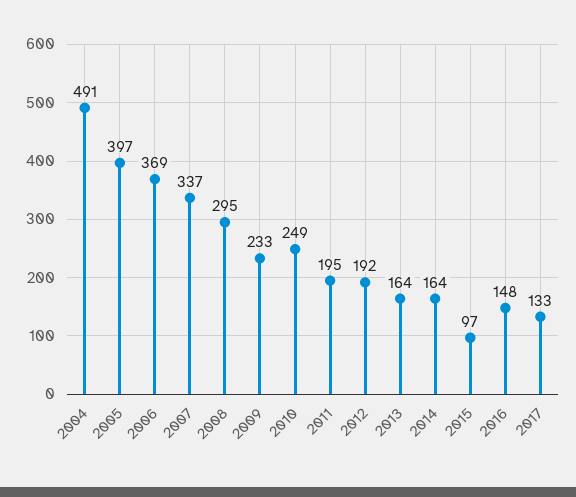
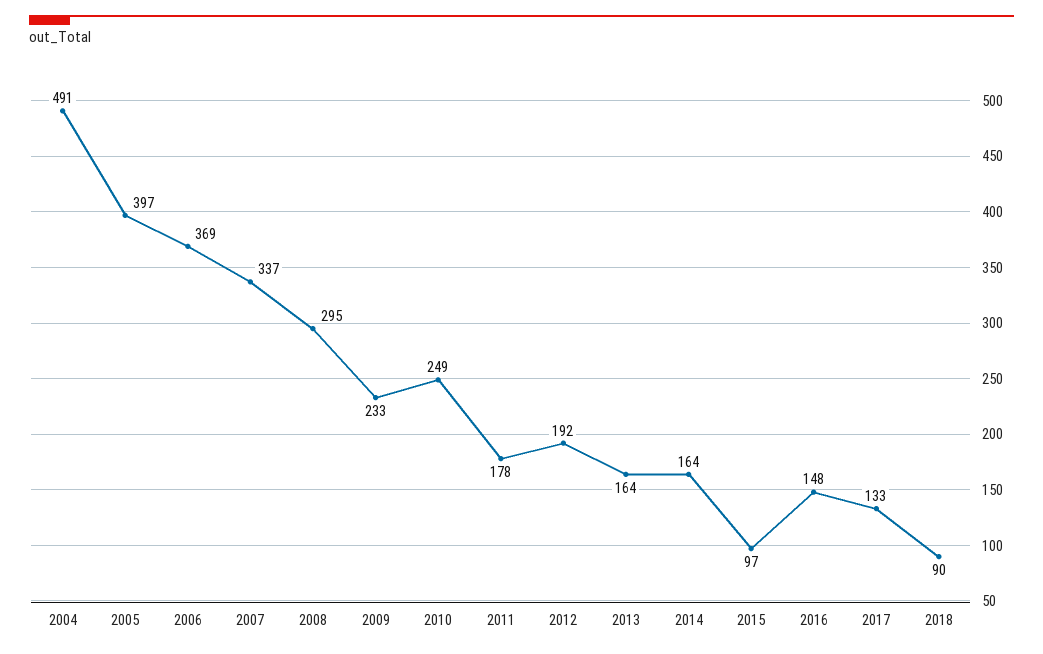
2011: 195 -> 178
2018: none -> 90

